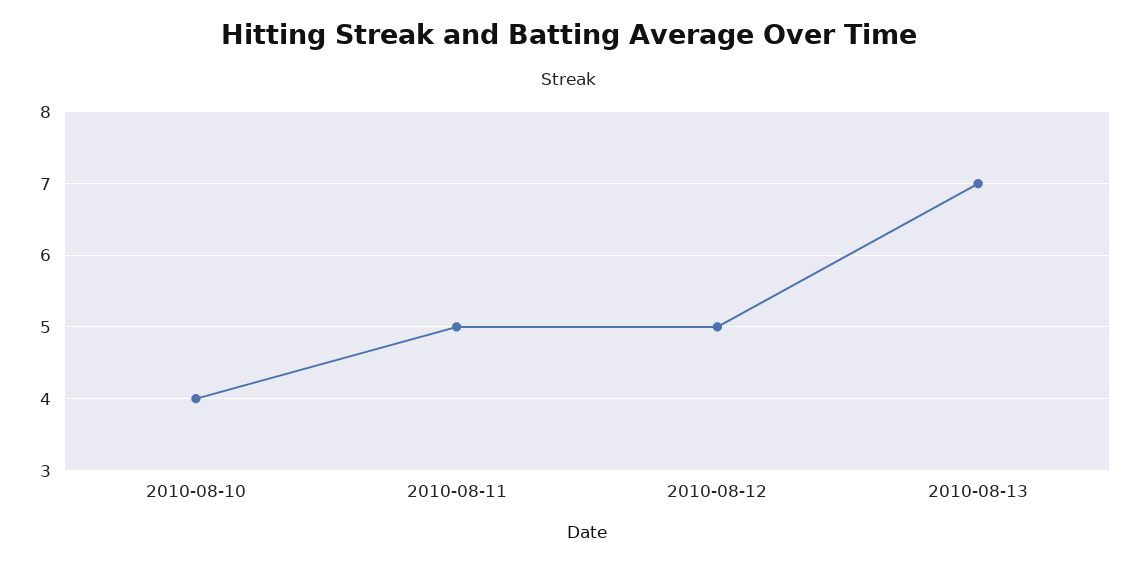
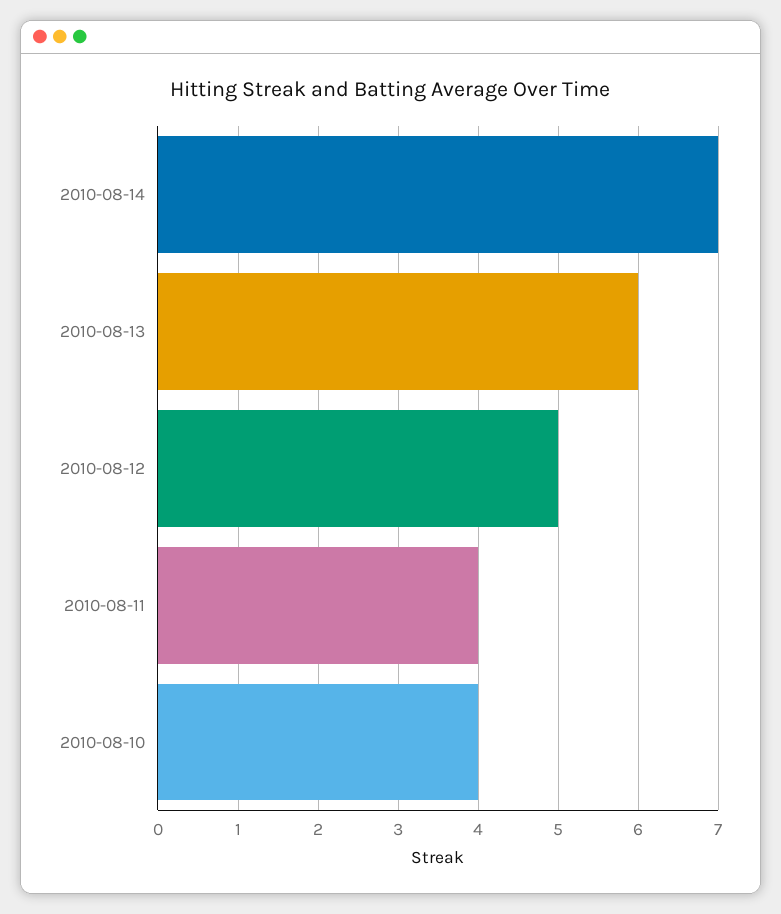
2010-08-11: 5 -> 4
2010-08-13: 7 -> 6
2010-08-14: none -> 7

